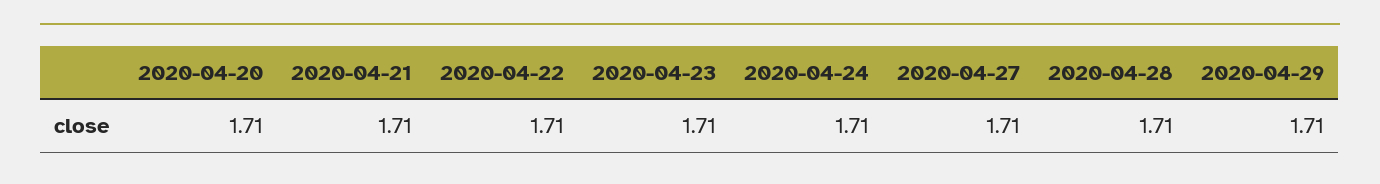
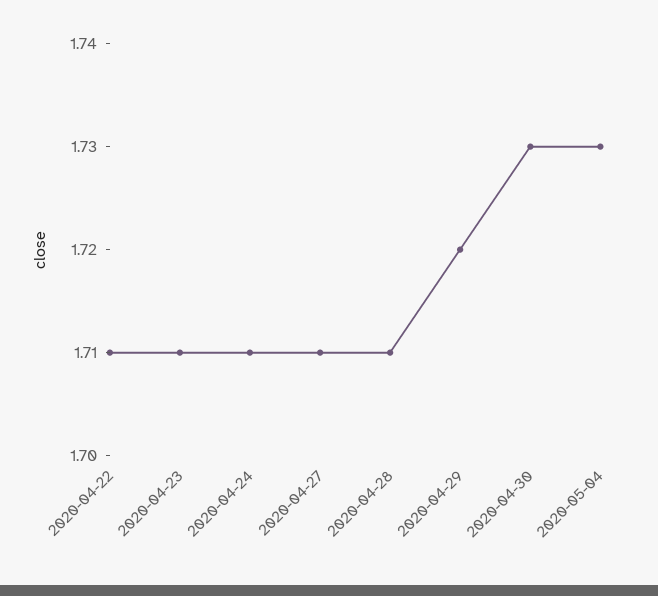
2020-04-20: 1.71 -> none
2020-04-21: 1.71 -> none
2020-04-29: 1.71 -> 1.72
2020-04-30: none -> 1.73
2020-05-04: none -> 1.73

